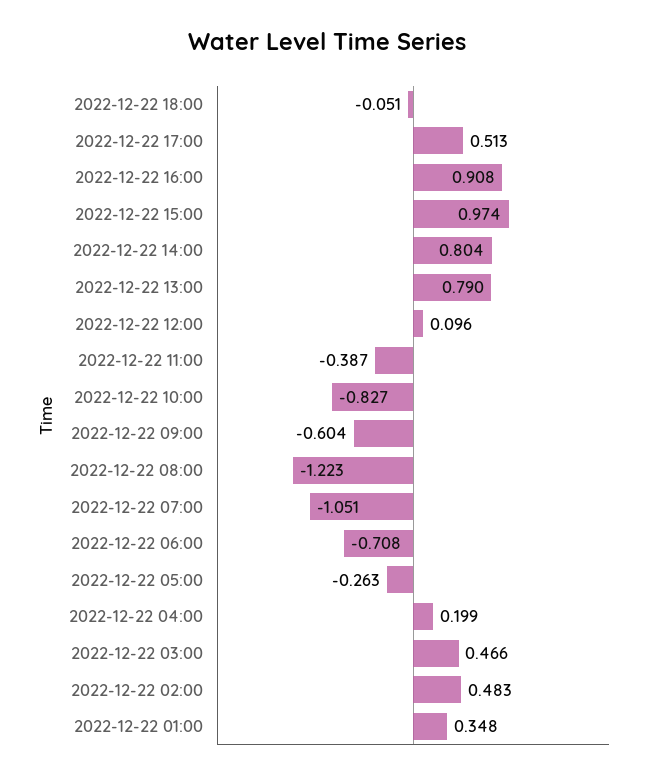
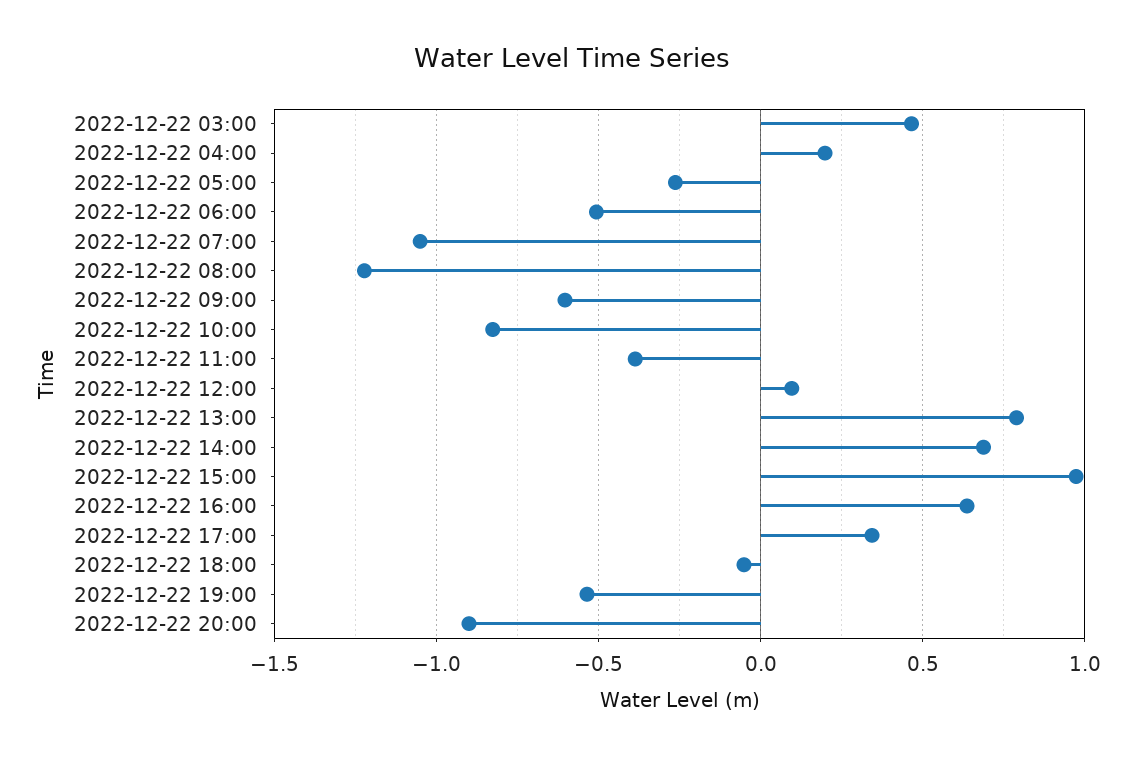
2022-12-22 17:00: 0.513 -> 0.35
2022-12-22 16:00: 0.908 -> 0.65
2022-12-22 14:00: 0.804 -> 0.7
2022-12-22 06:00: -0.708 -> -0.5
2022-12-22 02:00: 0.483 -> none
2022-12-22 01:00: 0.348 -> none
2022-12-22 19:00: none -> -0.55
2022-12-22 20:00: none -> -0.9

